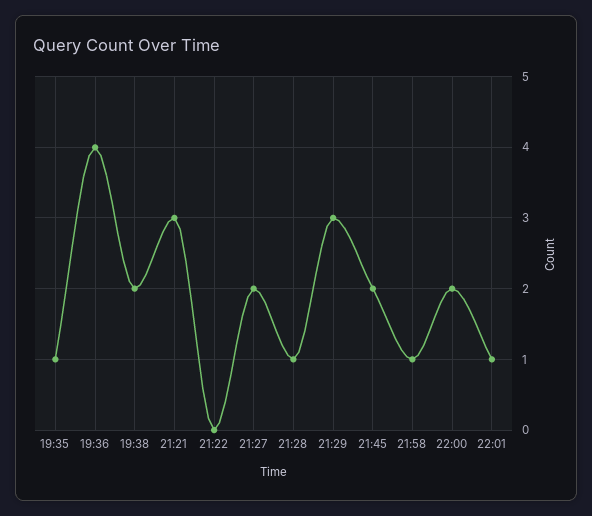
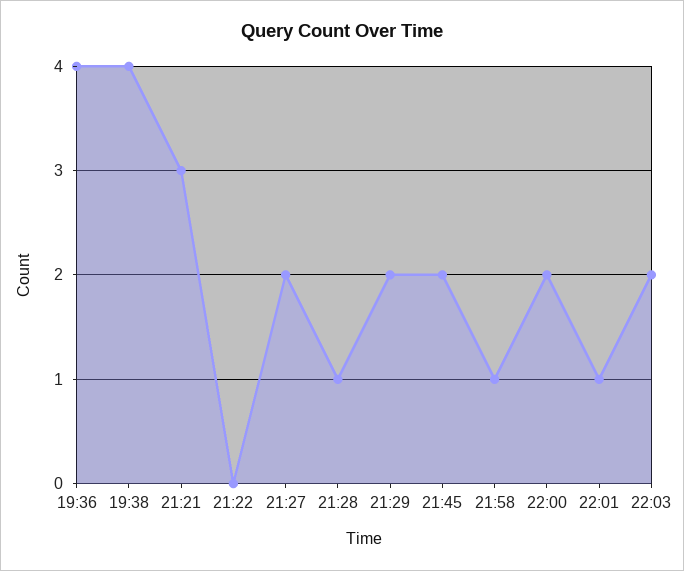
19:35: 1 -> none
19:38: 2 -> 4
21:29: 3 -> 2
22:03: none -> 2

